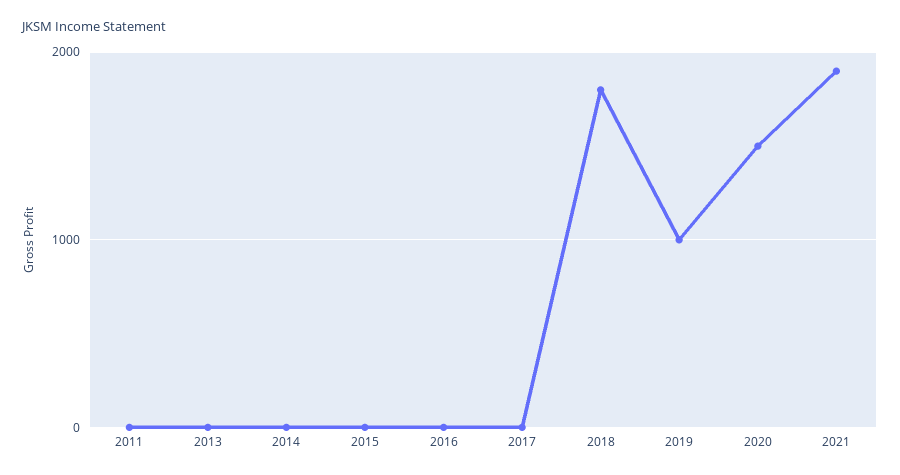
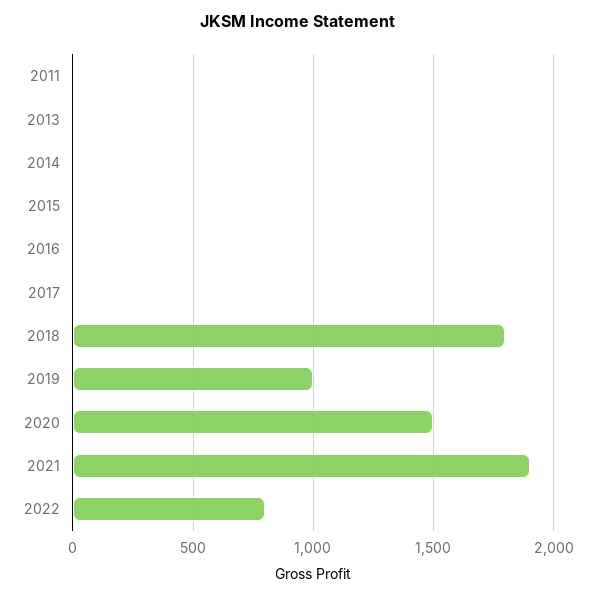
2022: none -> 800

